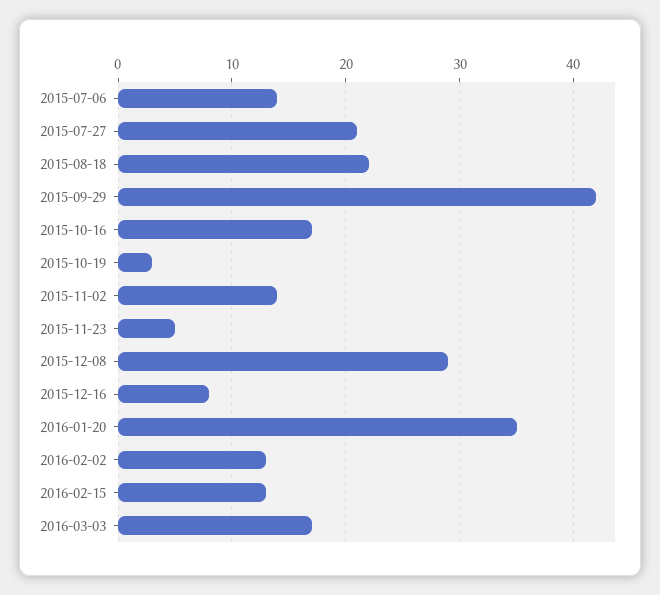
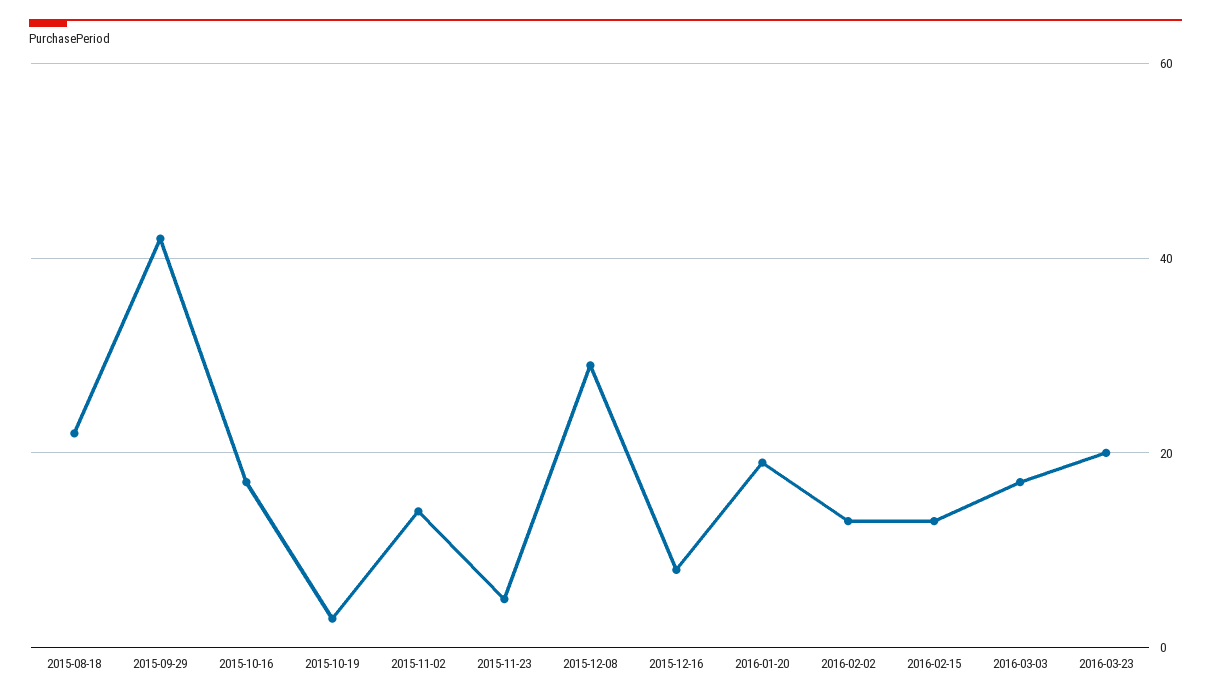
2015-07-06: 14 -> none
2015-07-27: 21 -> none
2016-01-20: 35 -> 20
2016-03-23: none -> 20

